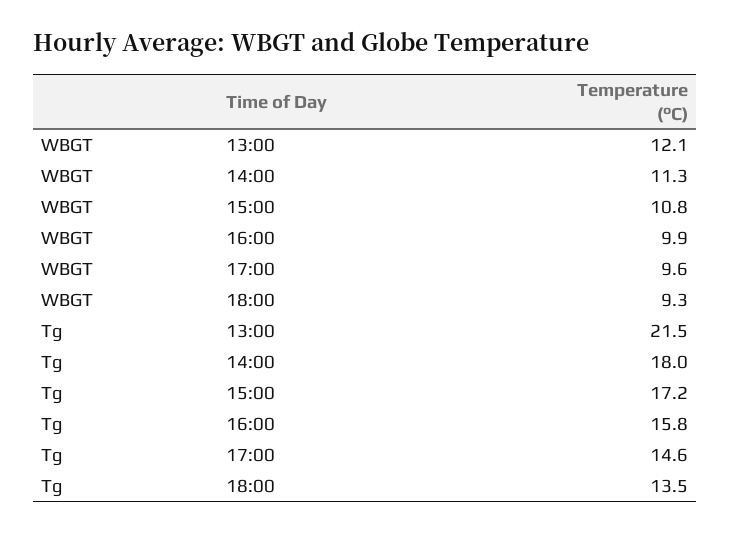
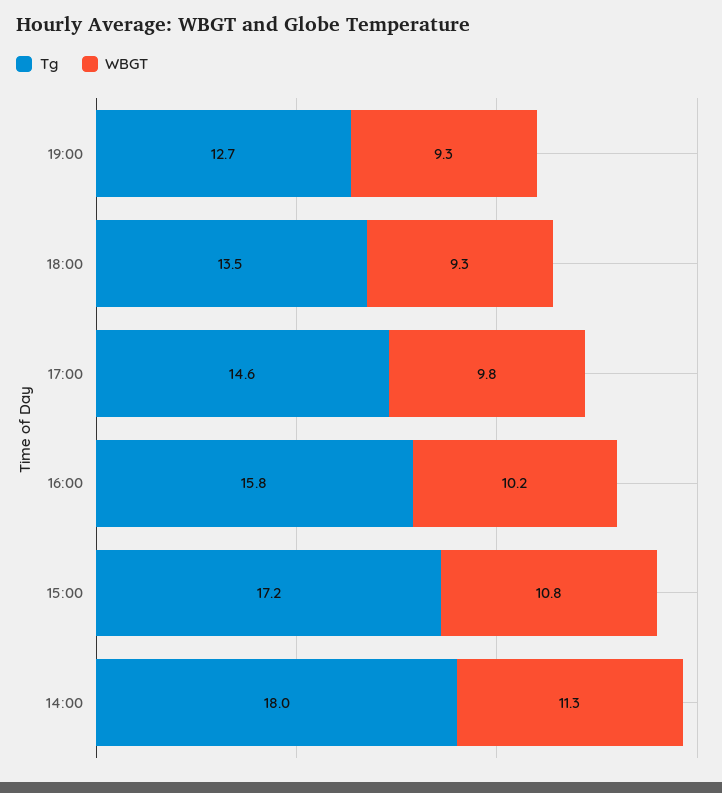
WBGT, 13:00: 12.1 -> none
WBGT, 16:00: 9.9 -> 10.2
WBGT, 17:00: 9.6 -> 9.8
Tg, 13:00: 21.5 -> none
Tg, 19:00: none -> 12.7
WBGT, 19:00: none -> 9.3

